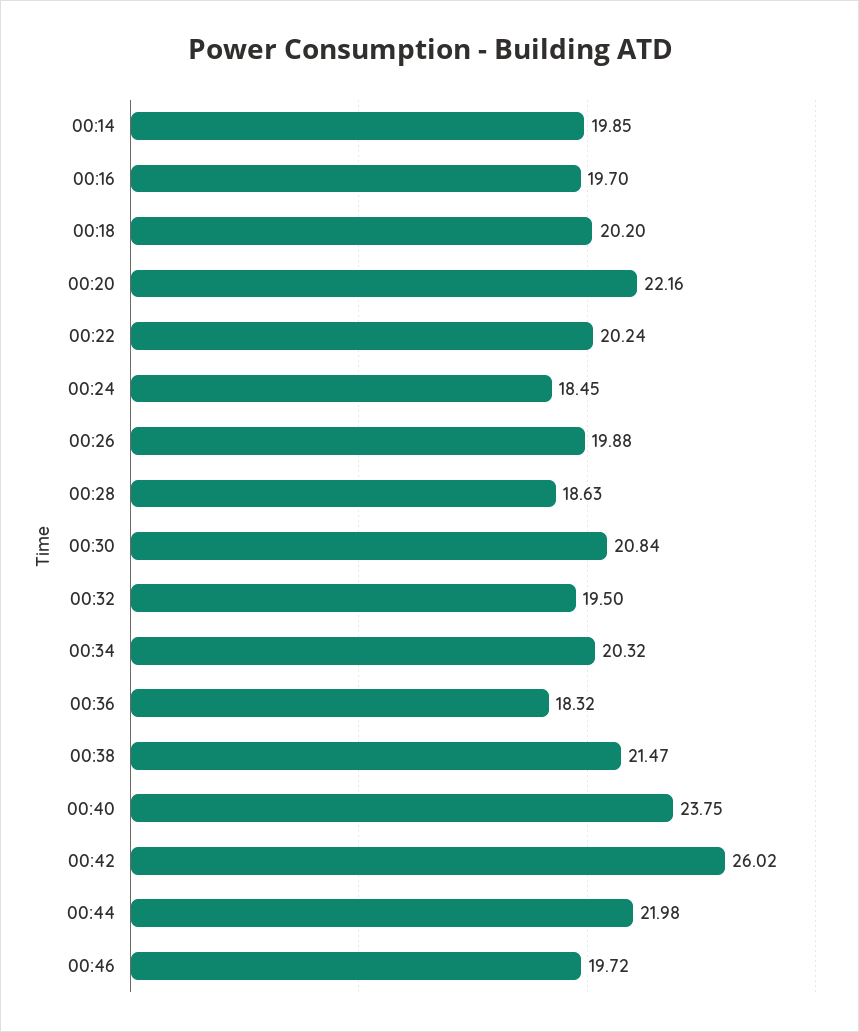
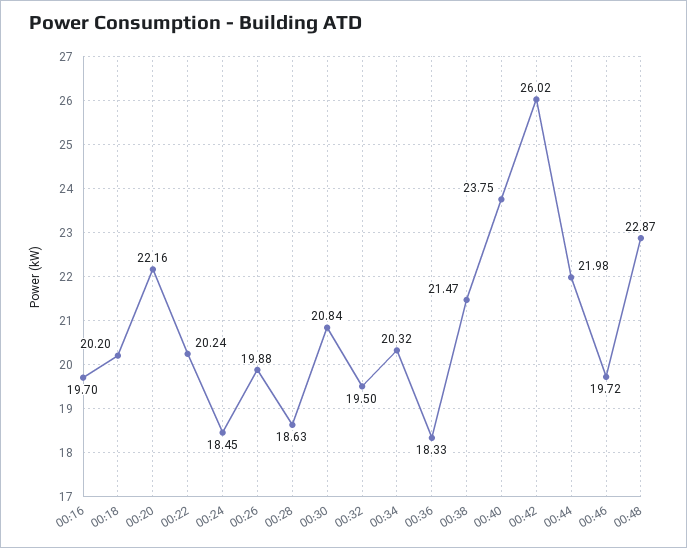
00:14: 19.85 -> none
00:36: 18.32 -> 18.33
00:48: none -> 22.87

